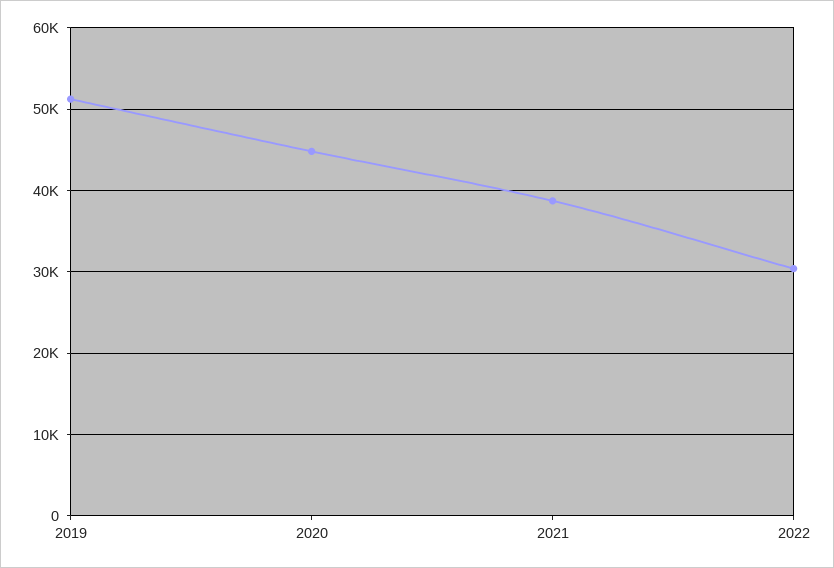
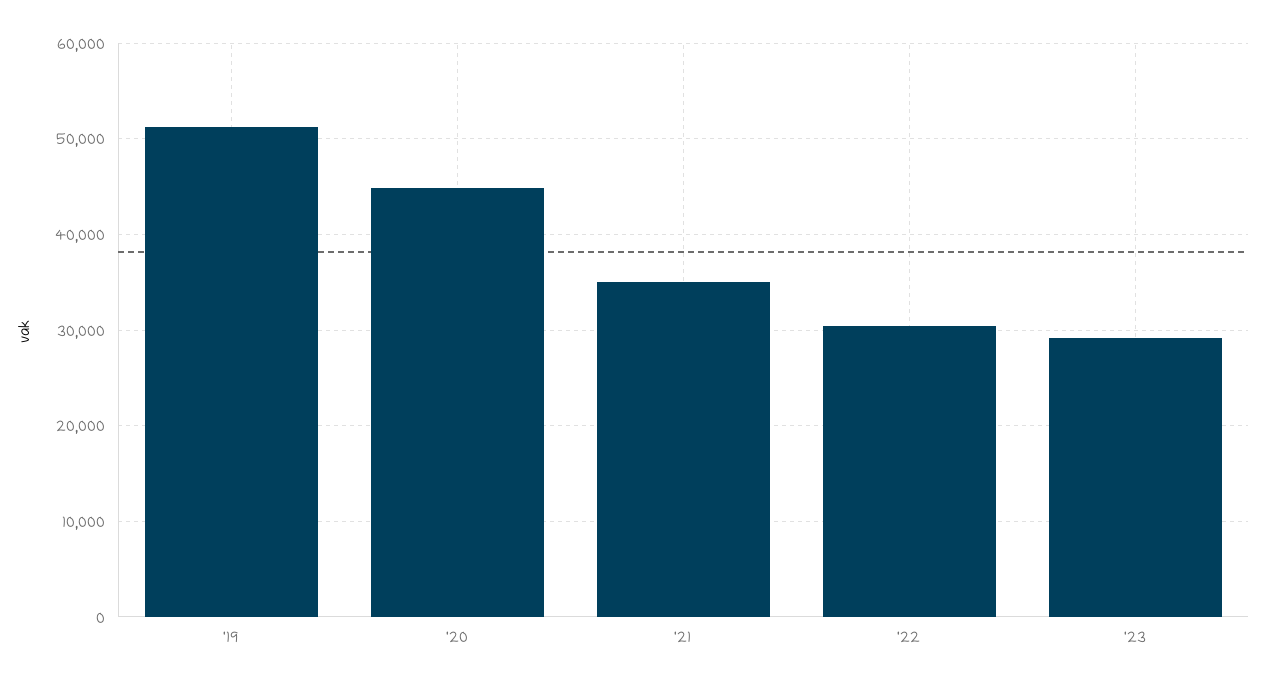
2021: 39000 -> 35000
'23: none -> 29000

